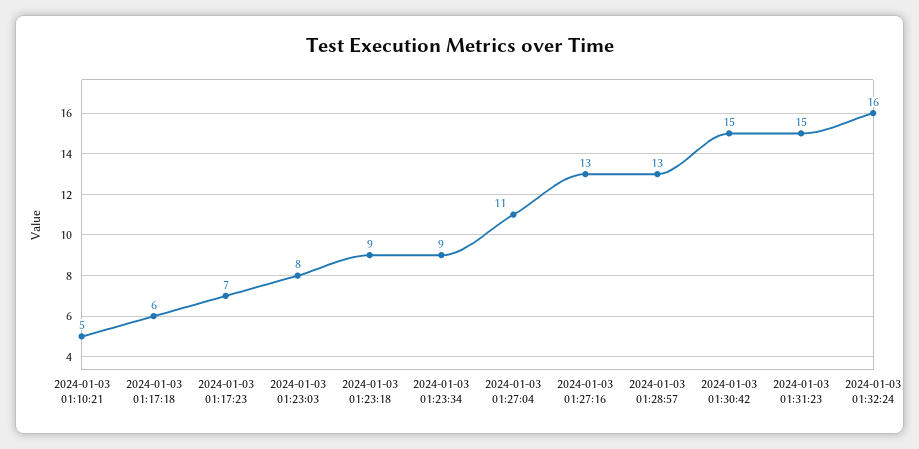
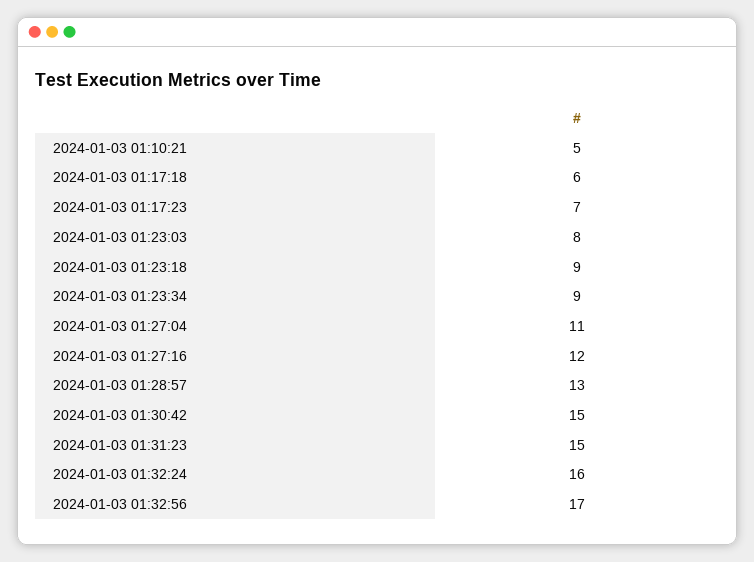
2024-01-03 01:27:16: 13 -> 12
2024-01-03 01:32:56: none -> 17

